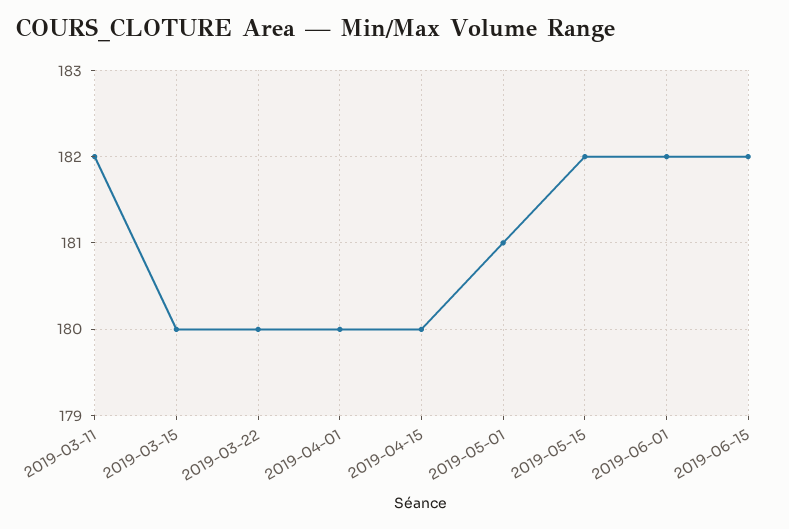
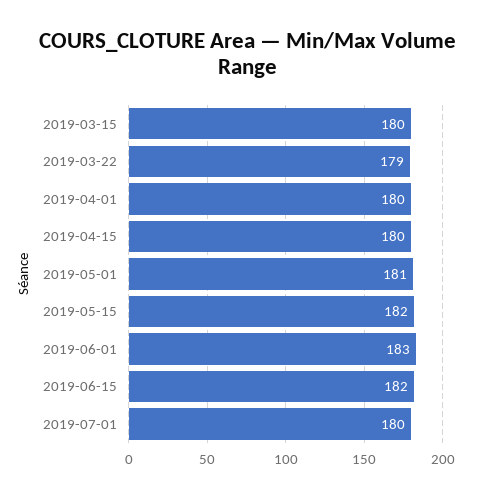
2019-03-11: 182 -> none
2019-03-22: 180 -> 179
2019-06-01: 182 -> 183
2019-07-01: none -> 180

